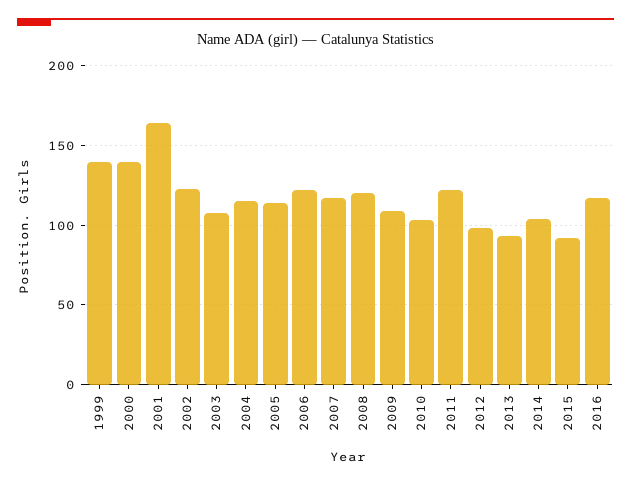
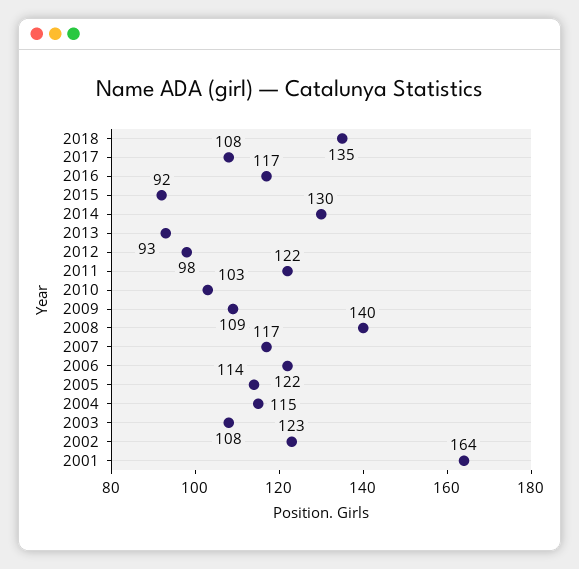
1999: 140 -> none
2000: 140 -> none
2008: 120 -> 140
2014: 105 -> 130
2018: none -> 135
2017: none -> 108

